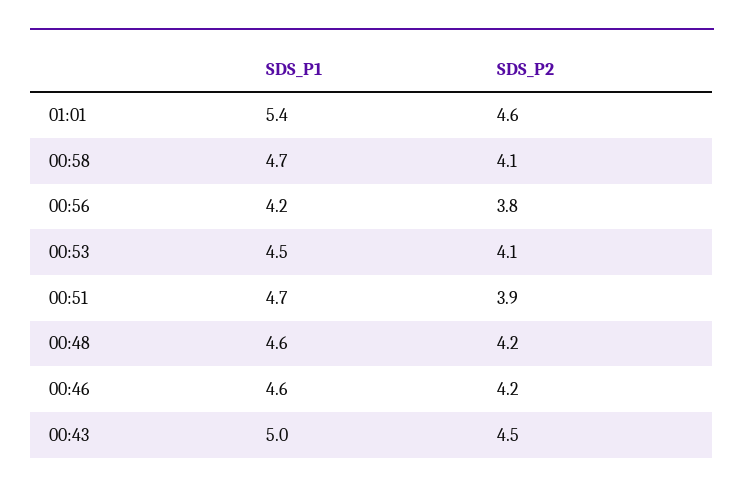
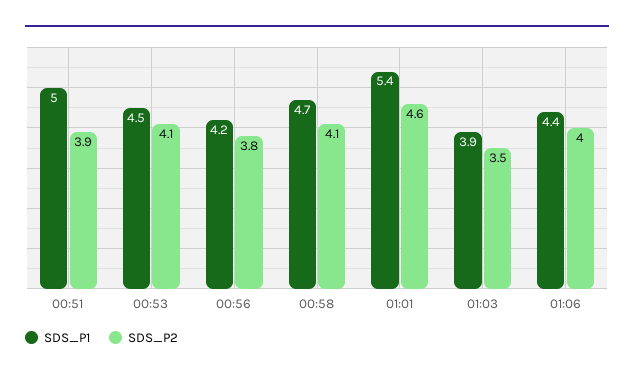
SDS_P1, 00:51: 4.7 -> 5
SDS_P1, 00:48: 4.6 -> none
SDS_P2, 00:48: 4.2 -> none
SDS_P1, 00:46: 4.6 -> none
SDS_P2, 00:46: 4.2 -> none
SDS_P1, 00:43: 5 -> none
SDS_P2, 00:43: 4.5 -> none
SDS_P1, 01:03: none -> 3.9
SDS_P2, 01:03: none -> 3.5
SDS_P1, 01:06: none -> 4.4
SDS_P2, 01:06: none -> 4

